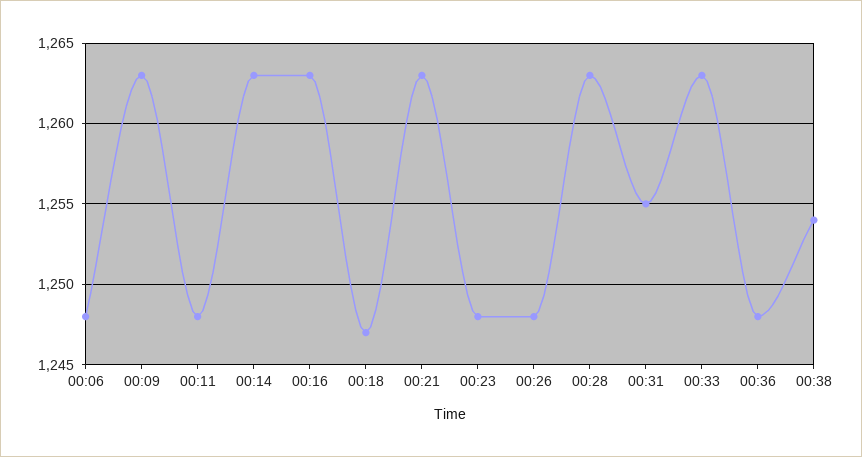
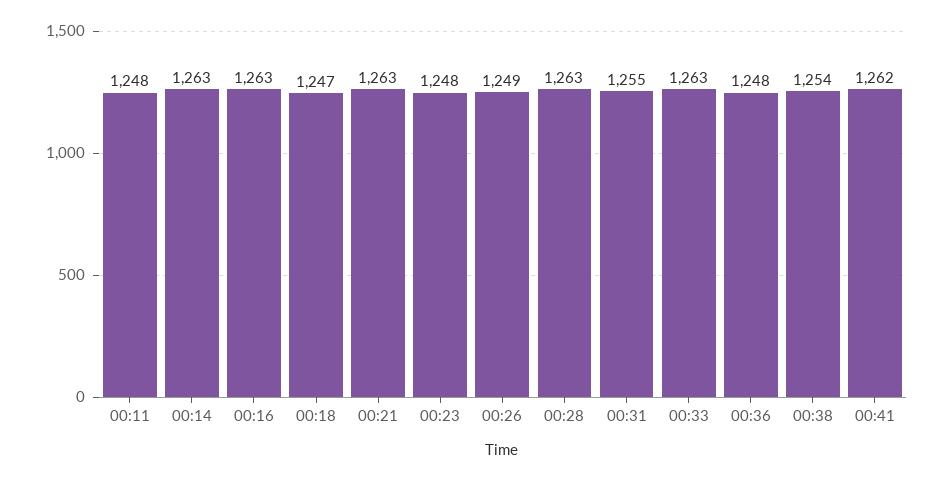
00:06: 1248 -> none
00:09: 1263 -> none
00:26: 1248 -> 1249
00:41: none -> 1262

